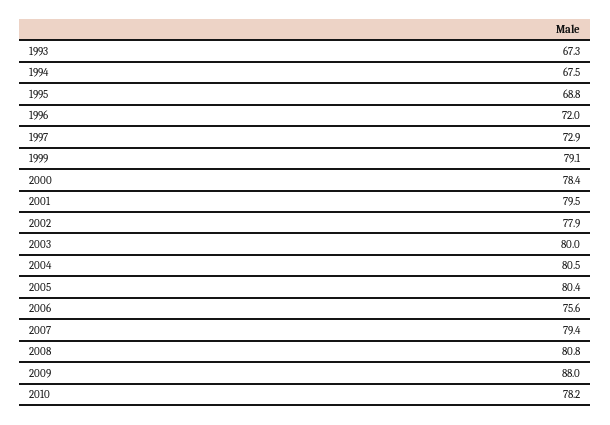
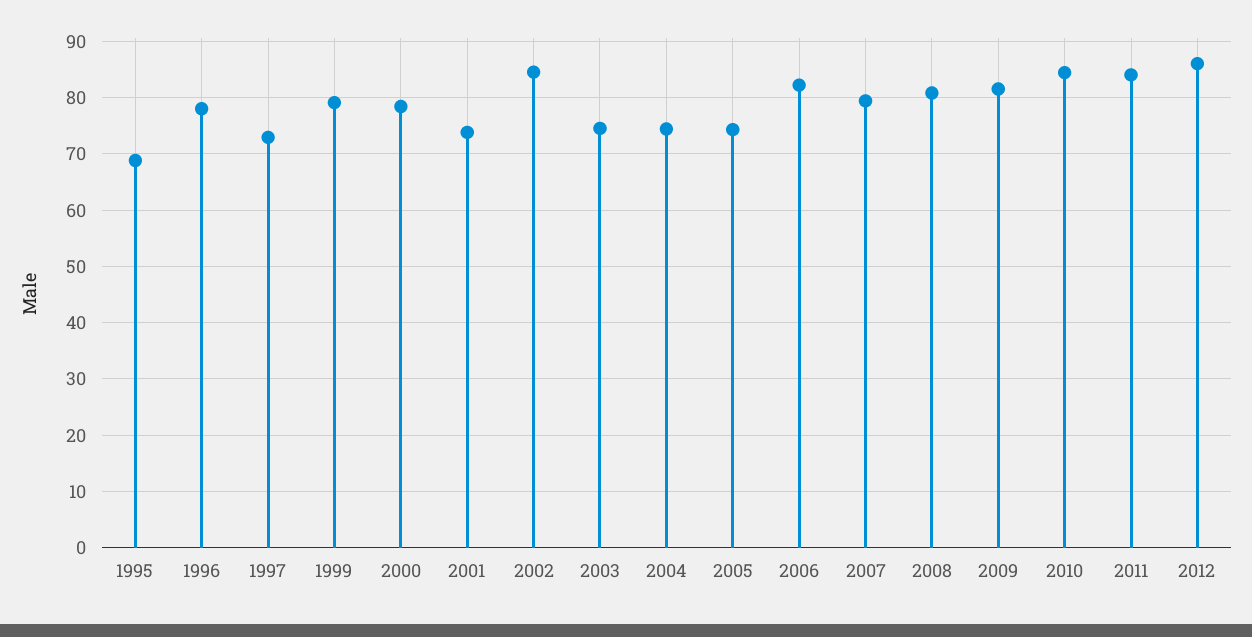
1993: 67.3 -> none
1994: 67.5 -> none
1996: 72 -> 78
2001: 79.5 -> 74
2002: 77.9 -> 84
2003: 80 -> 74
2004: 80.5 -> 74
2005: 80.4 -> 74
2006: 75.6 -> 82
2009: 88 -> 82
2010: 78.2 -> 84
2011: none -> 84
2012: none -> 86

